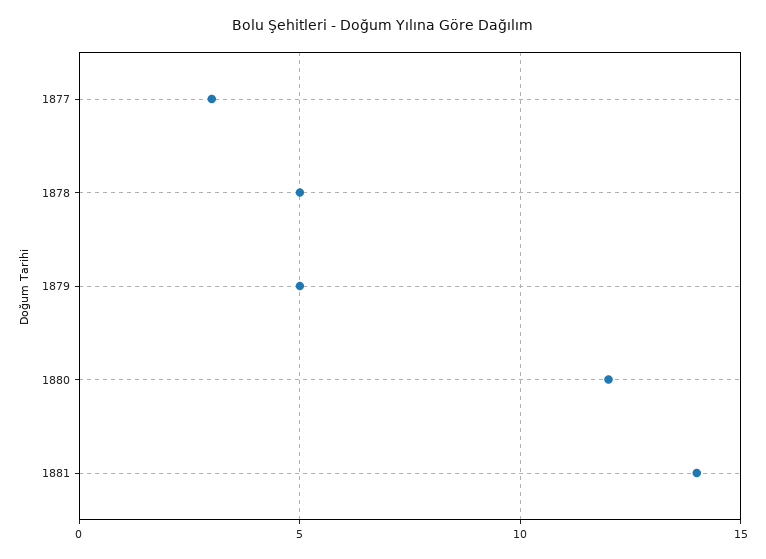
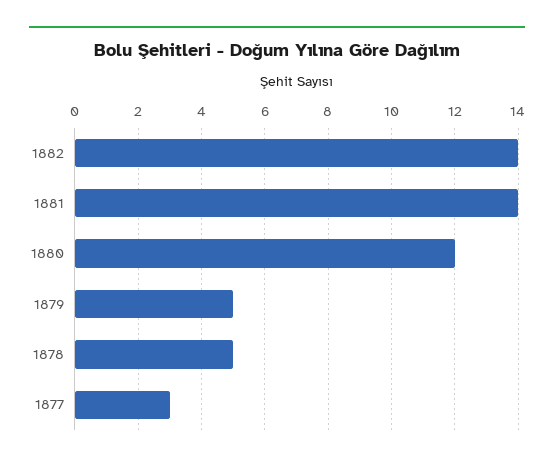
1882: none -> 14

